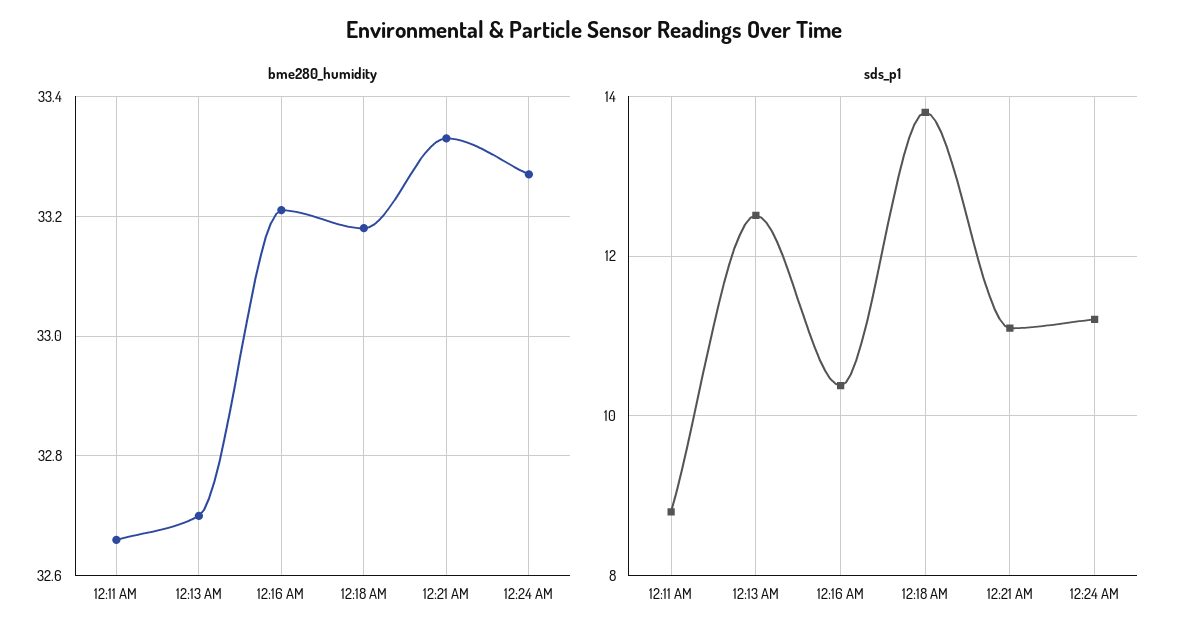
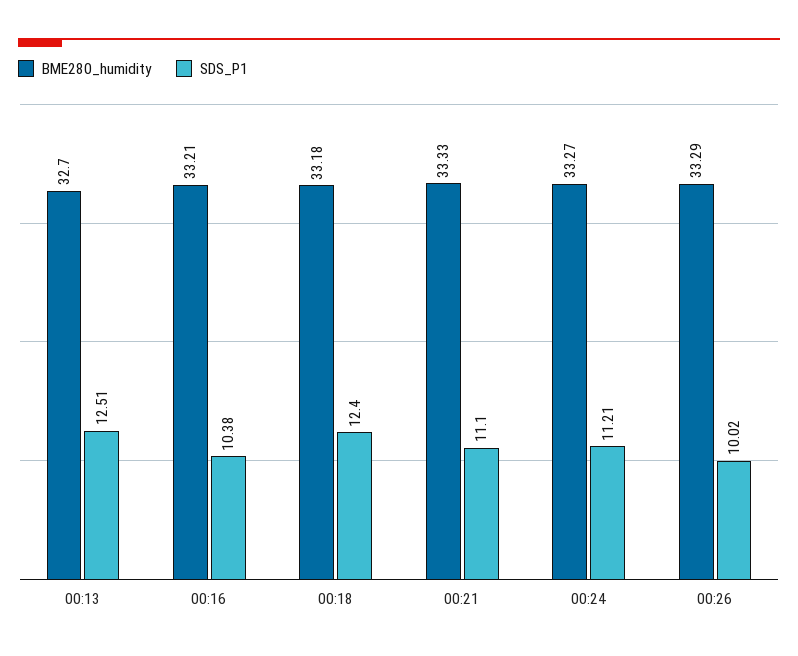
bme280_humidity, 12:11 AM: 32.65 -> none
sds_p1, 12:11 AM: 8.8 -> none
sds_p1, 12:18 AM: 13.8 -> 12.4
bme280_humidity, 00:26: none -> 33.29
sds_p1, 00:26: none -> 10.02

